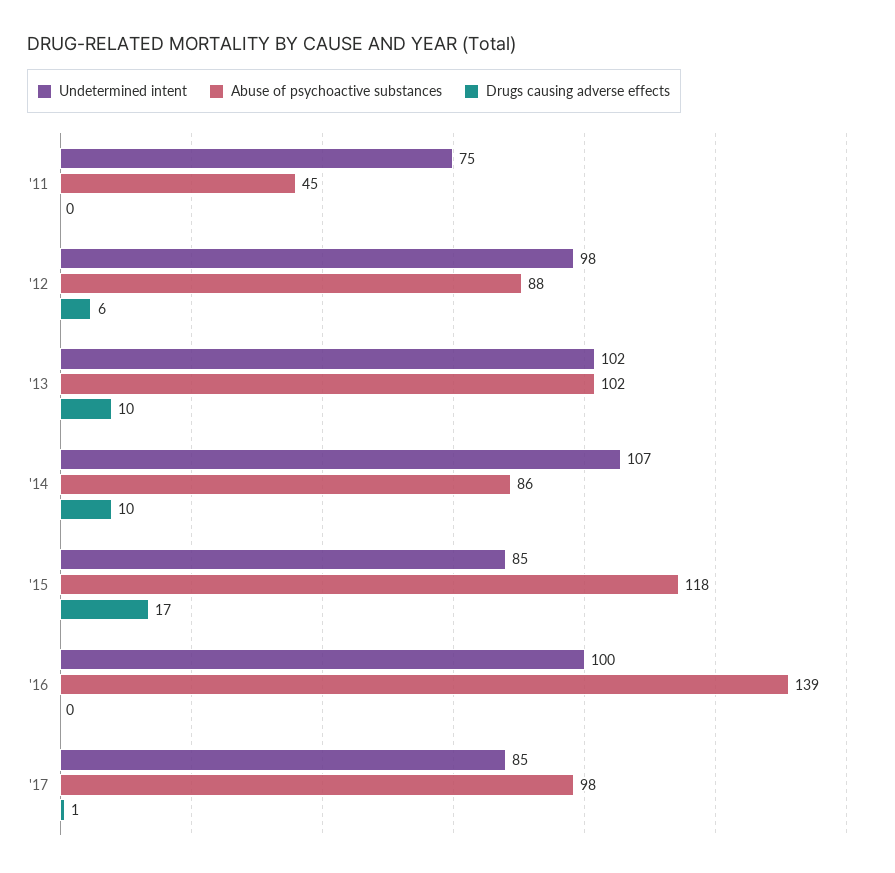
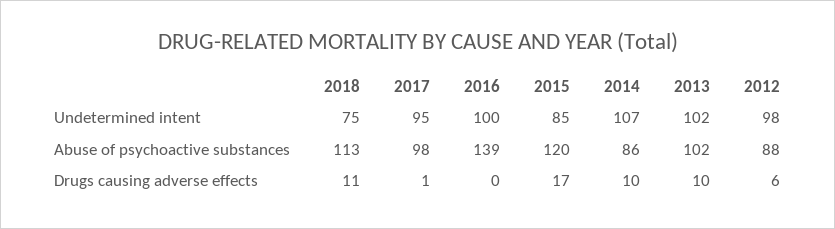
Undetermined intent, '11: 75 -> none
Abuse of psychoactive substances, '11: 45 -> none
Drugs causing adverse effects, '11: 0 -> none
Abuse of psychoactive substances, '15: 118 -> 120
Undetermined intent, '17: 85 -> 95
Undetermined intent, 2018: none -> 75
Abuse of psychoactive substances, 2018: none -> 113
Drugs causing adverse effects, 2018: none -> 11

